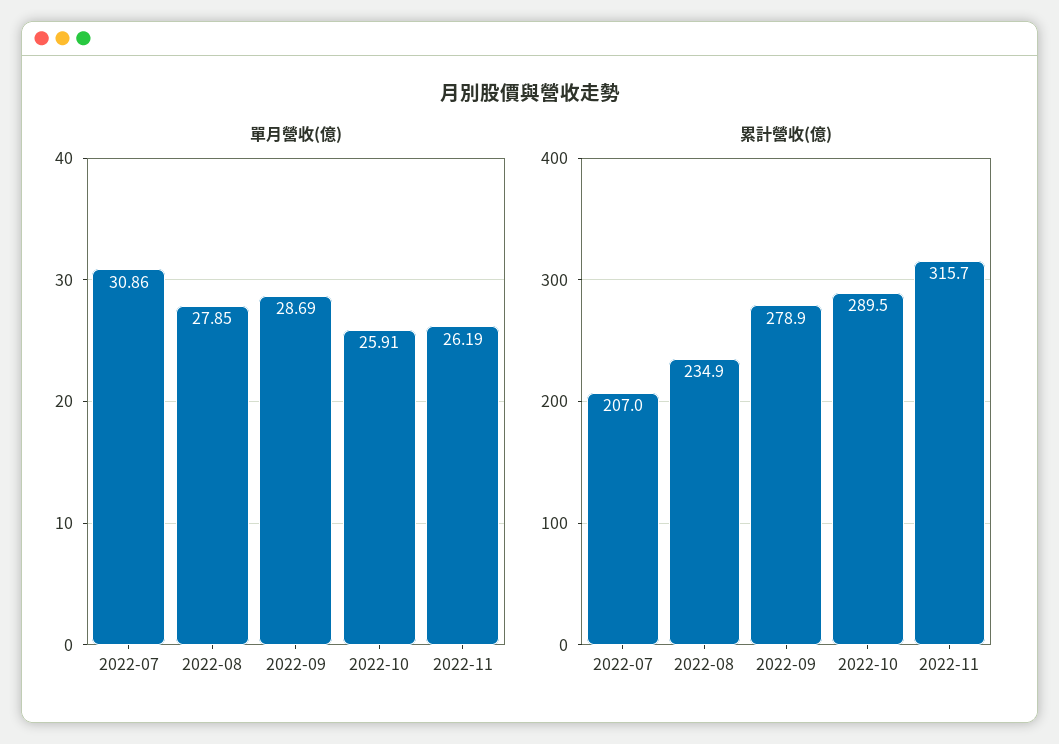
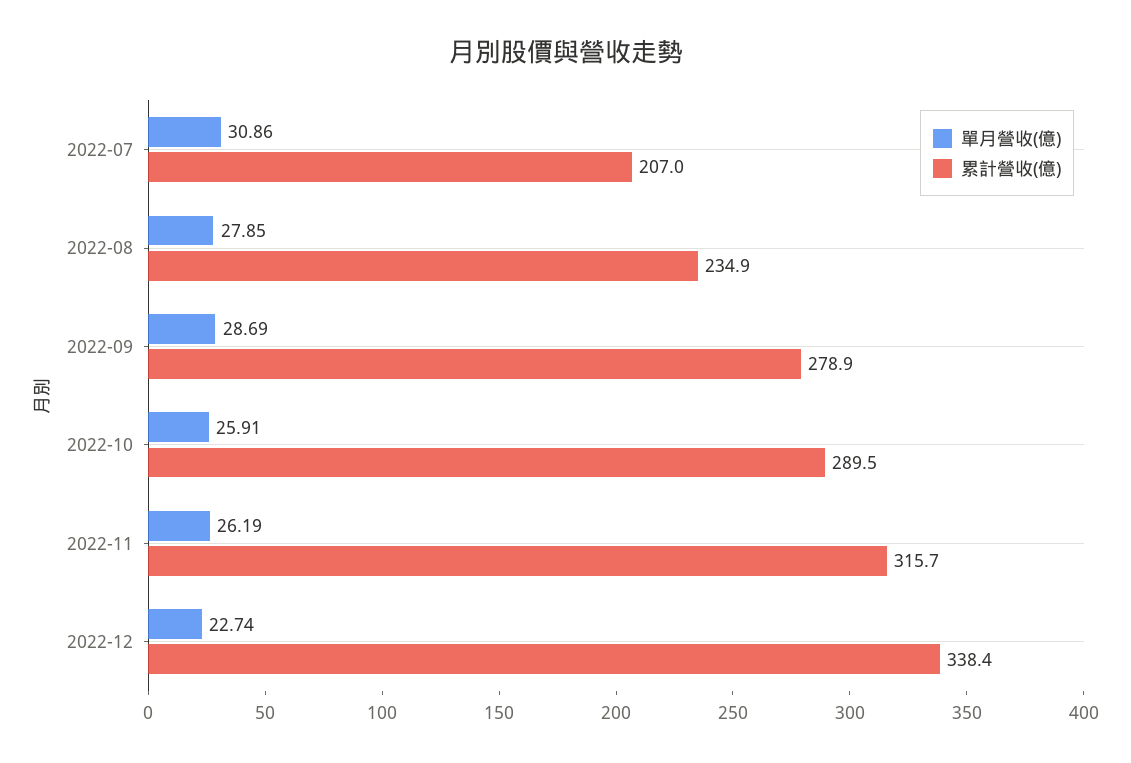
單月營收(億), 2022-12: none -> 22.74
累計營收(億), 2022-12: none -> 338.4

